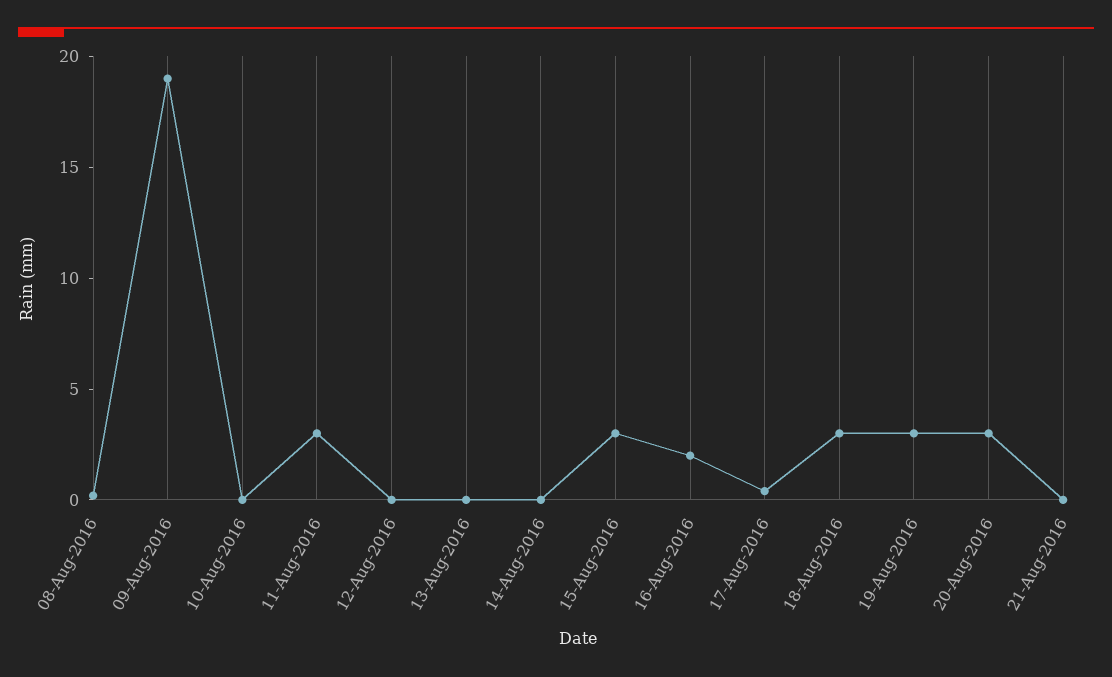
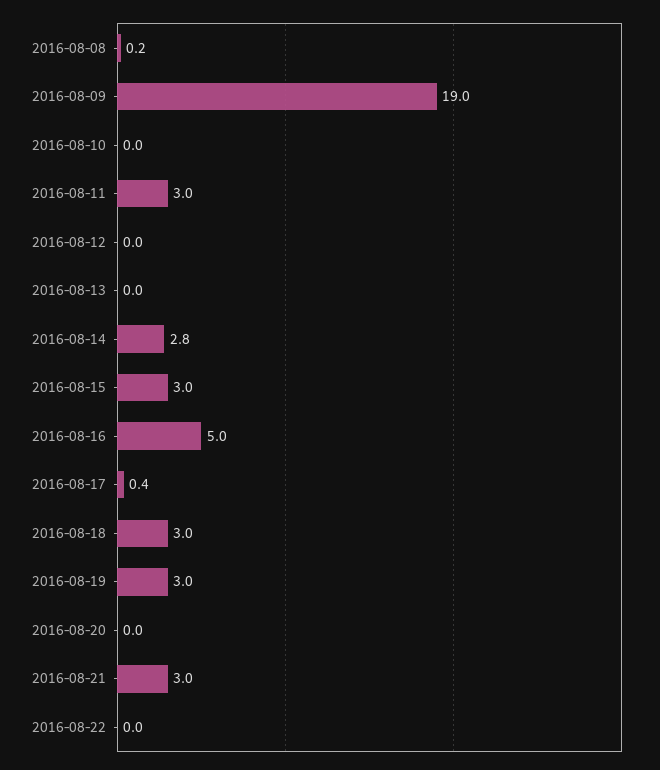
14-Aug-2016: 0 -> 2.8
16-Aug-2016: 2 -> 5
20-Aug-2016: 3 -> 0
21-Aug-2016: 0 -> 3
2016-08-22: none -> 0

